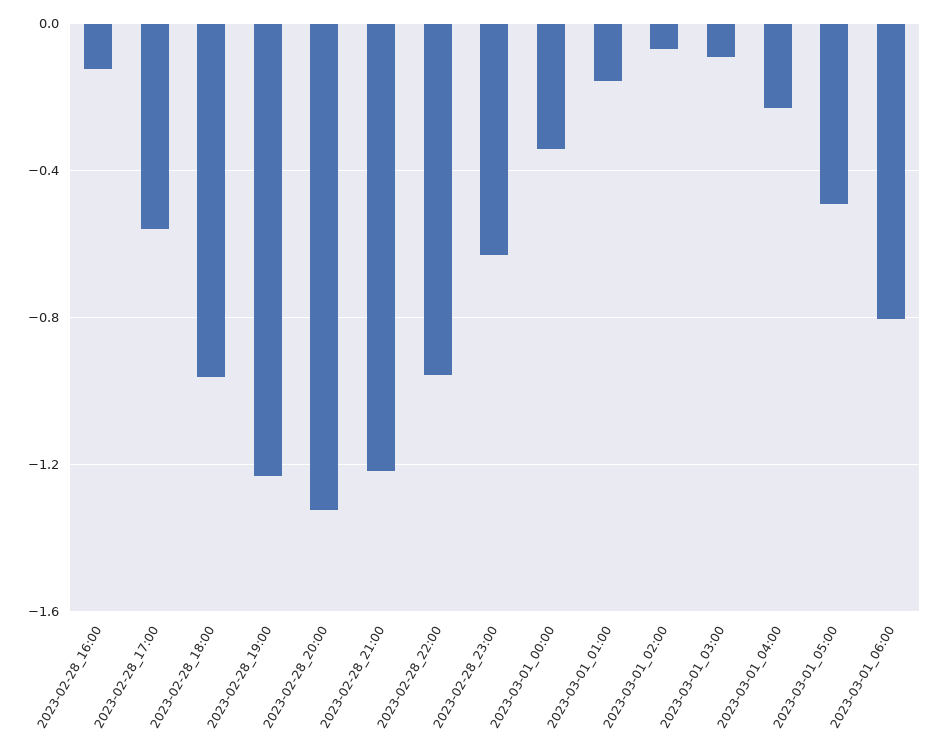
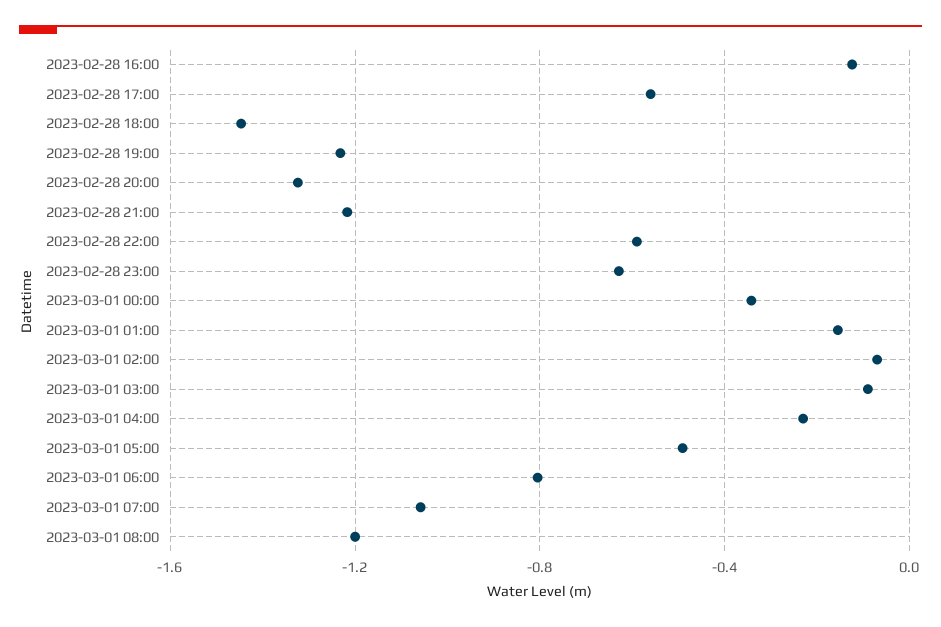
2023-02-28_18:00: -0.95 -> -1.45
2023-02-28_22:00: -0.95 -> -0.6
2023-03-01 07:00: none -> -1.05
2023-03-01 08:00: none -> -1.2

